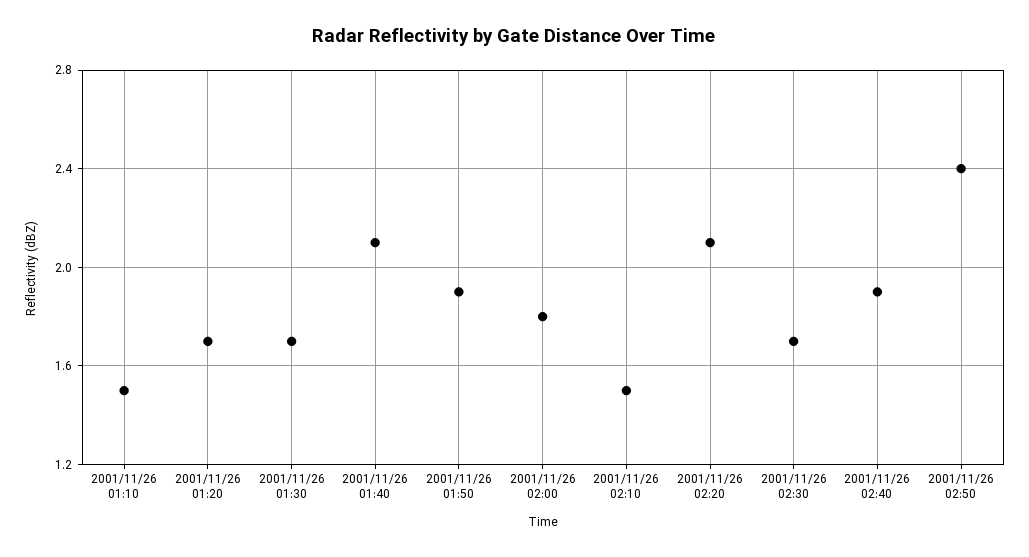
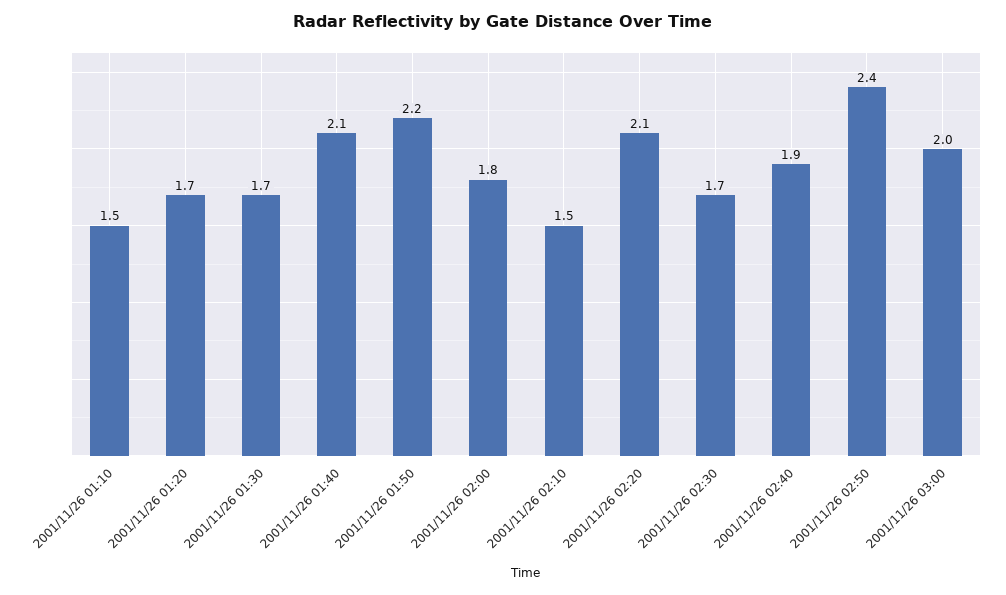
2001/11/26 01:50: 1.9 -> 2.2
2001/11/26 03:00: none -> 2

